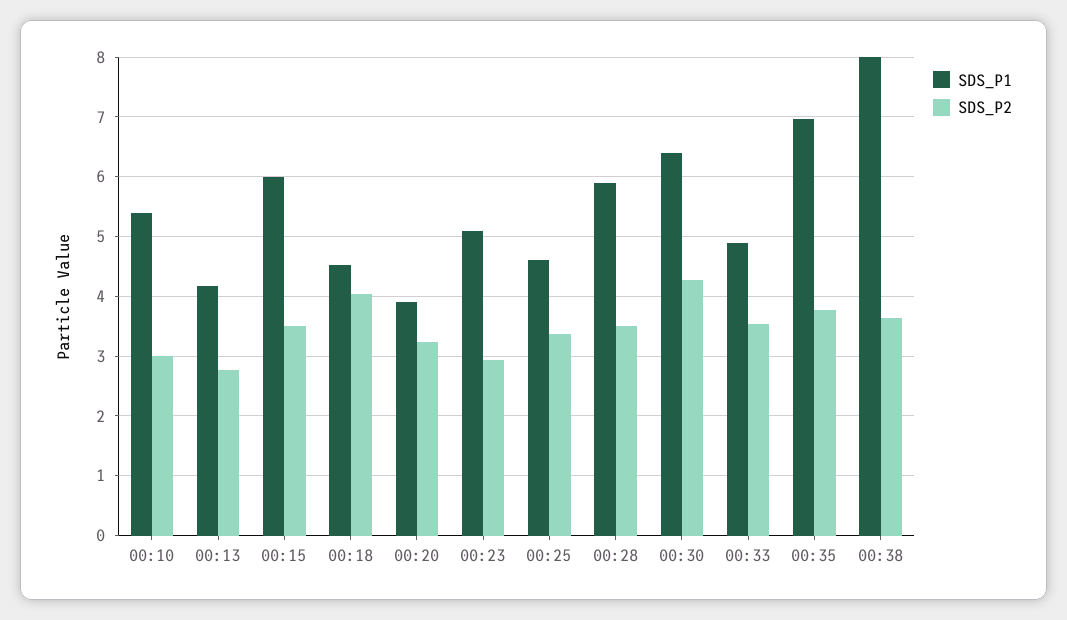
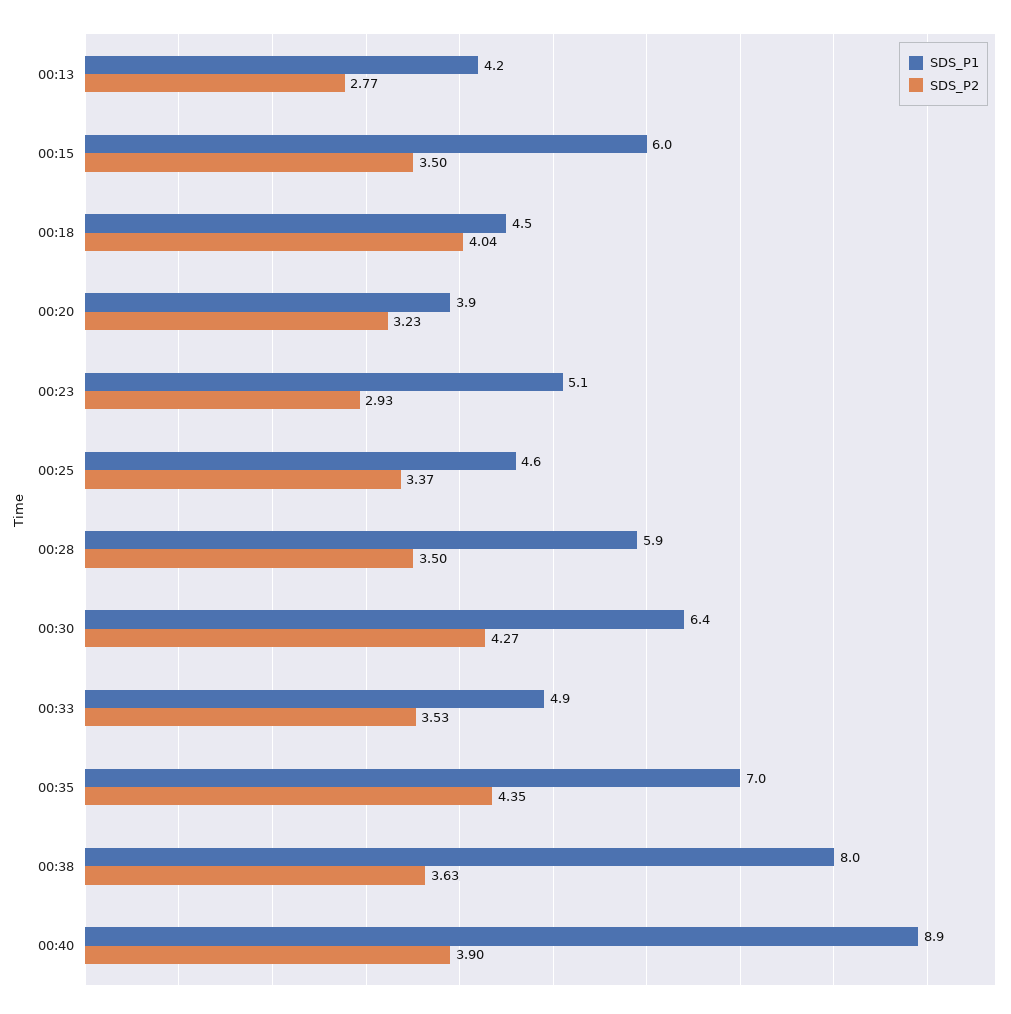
SDS_P1, 00:10: 5.4 -> none
SDS_P2, 00:10: 3 -> none
SDS_P2, 00:35: 3.8 -> 4.35
SDS_P1, 00:40: none -> 8.9
SDS_P2, 00:40: none -> 3.9

